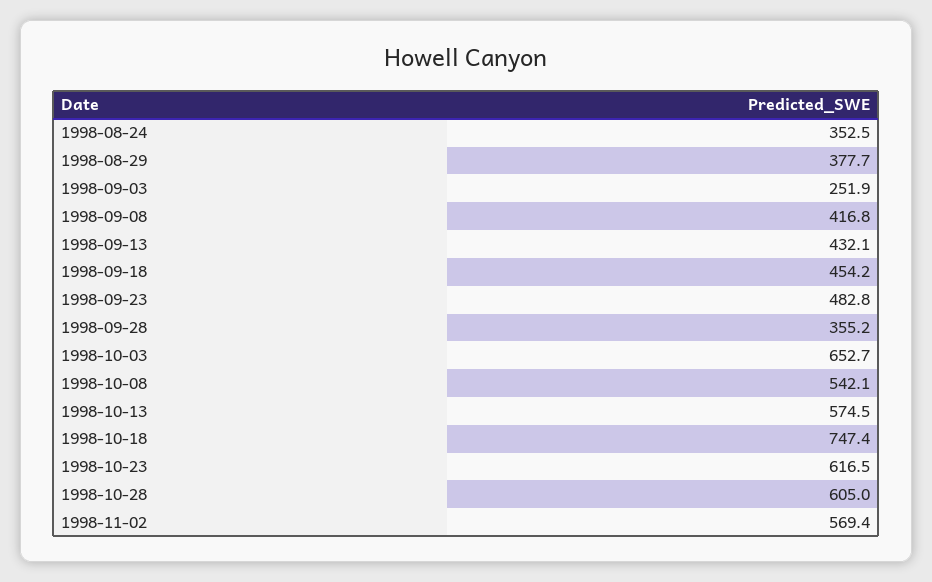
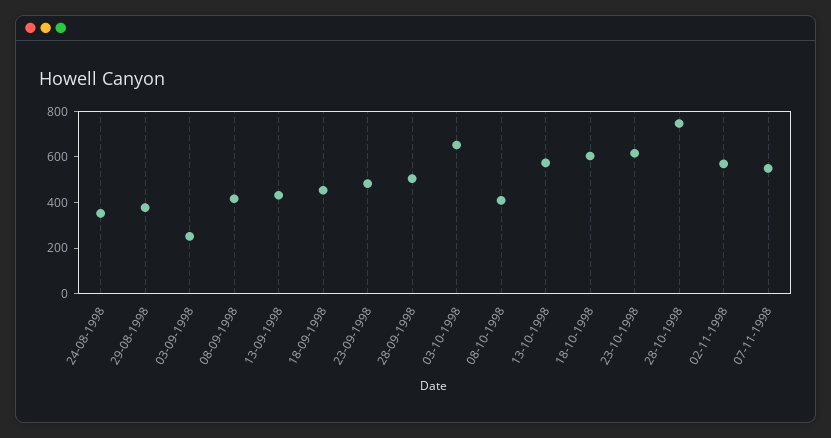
1998-09-28: 355.2 -> 500
1998-10-08: 542.1 -> 400
1998-10-18: 747.4 -> 600
1998-10-28: 605 -> 750
07-11-1998: none -> 550

